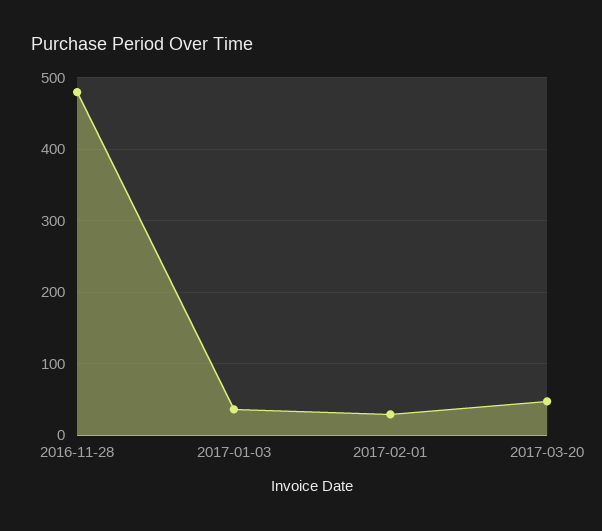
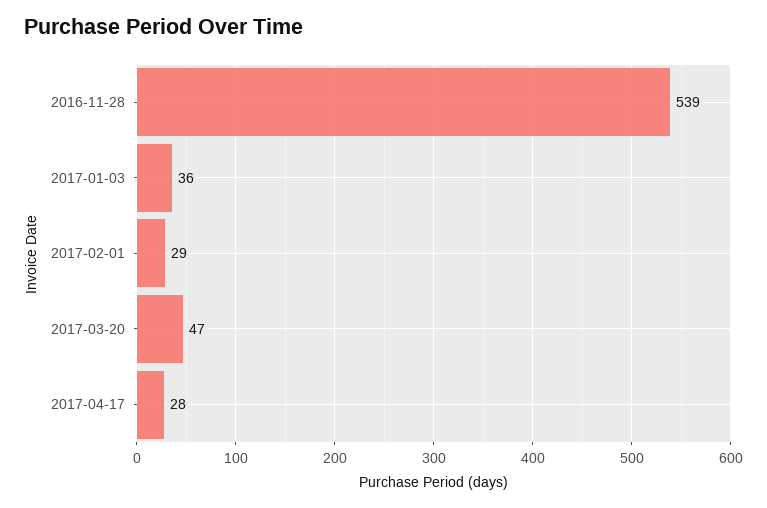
2016-11-28: 480 -> 539
2017-04-17: none -> 28

